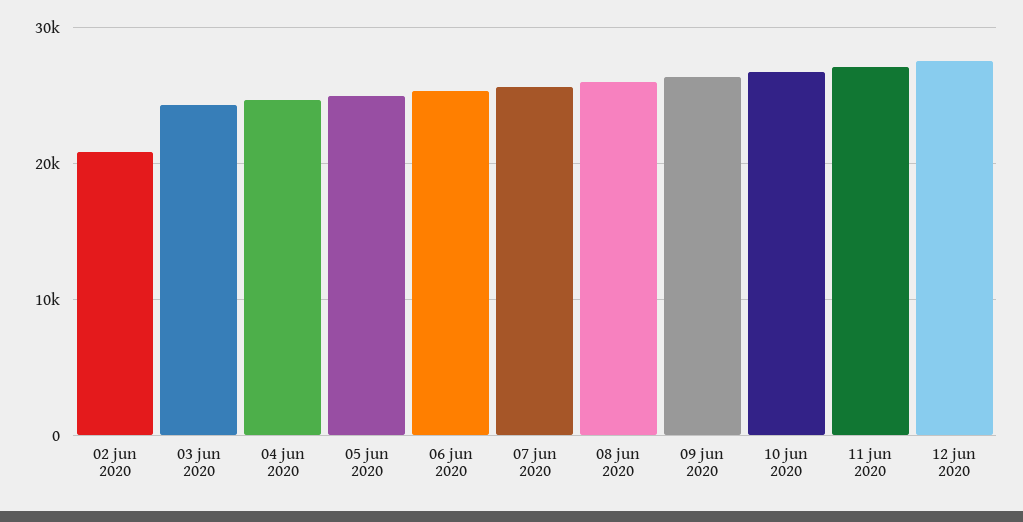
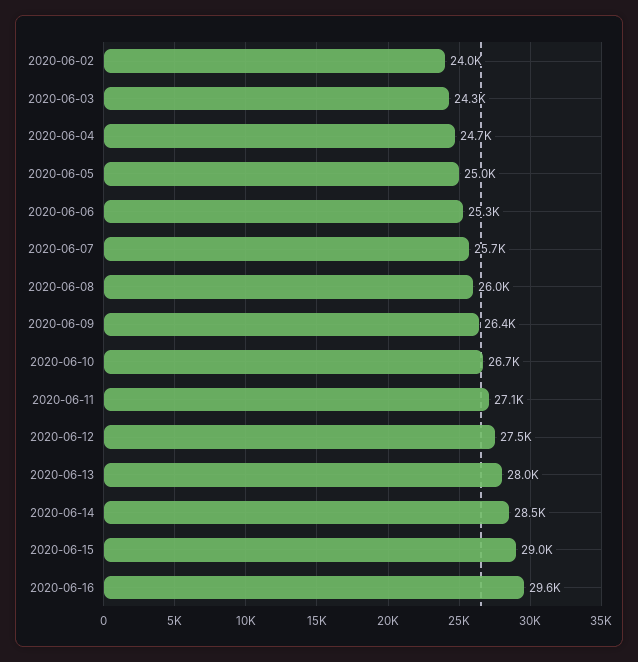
02 jun 2020: 21000 -> 24000
2020-06-13: none -> 28000
2020-06-14: none -> 28500
2020-06-15: none -> 29000
2020-06-16: none -> 29600

